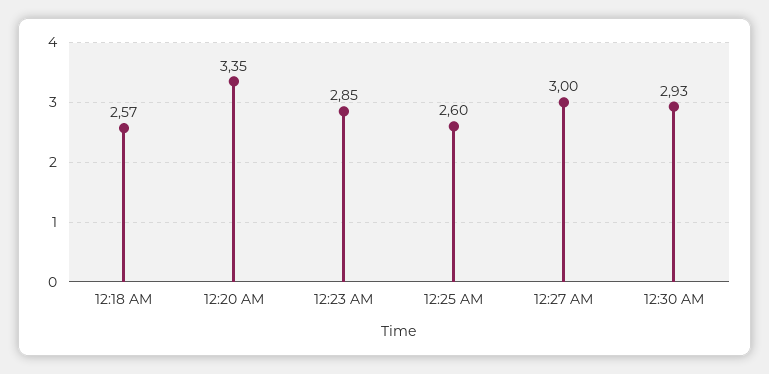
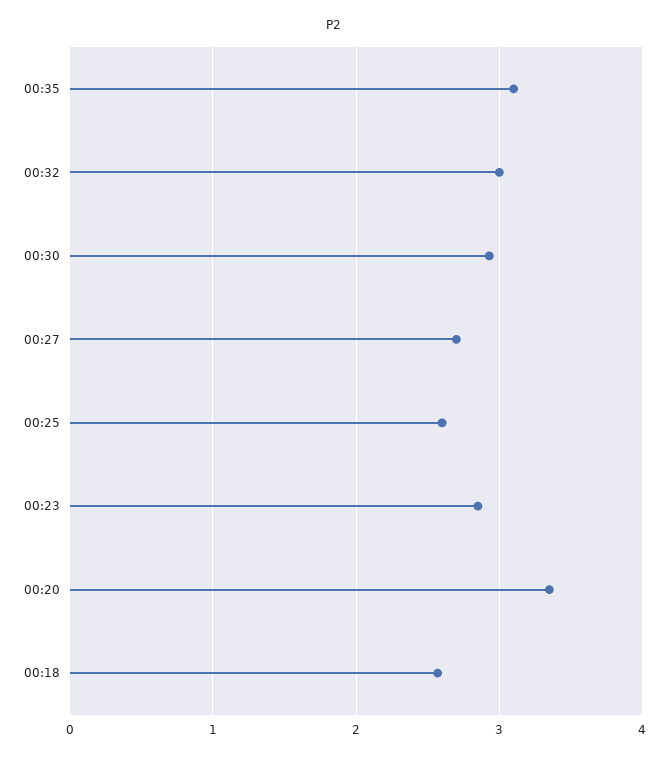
12:27 AM: 3 -> 2.7
00:35: none -> 3.1
00:32: none -> 3

